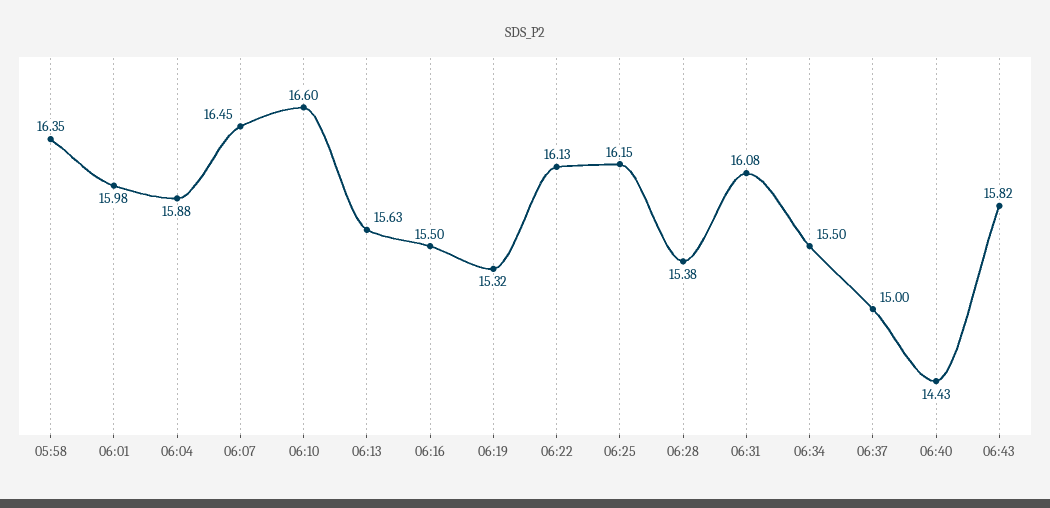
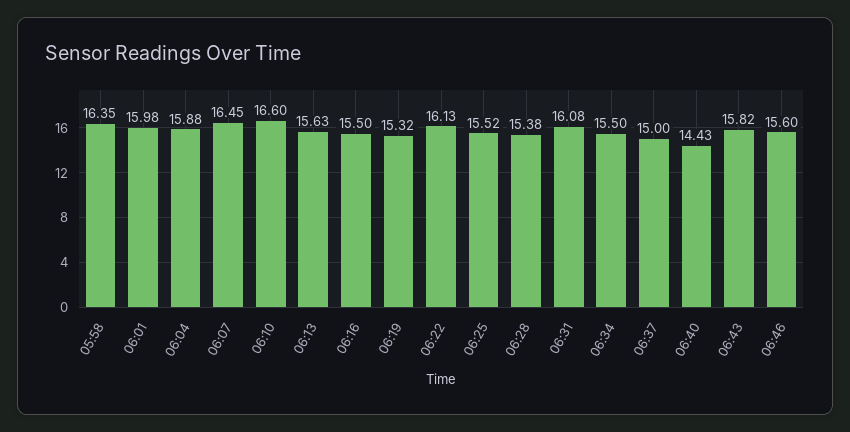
06:25: 16.15 -> 15.52
06:46: none -> 15.6

